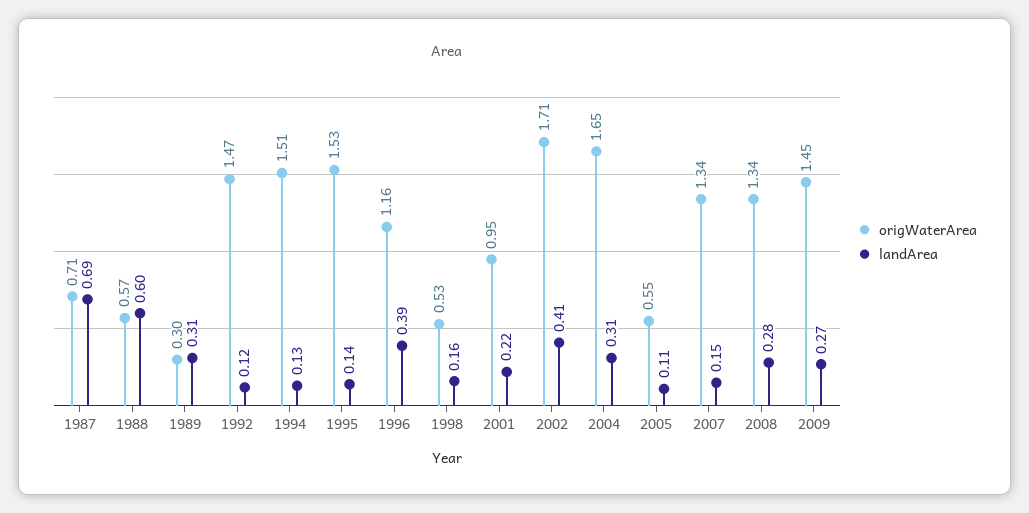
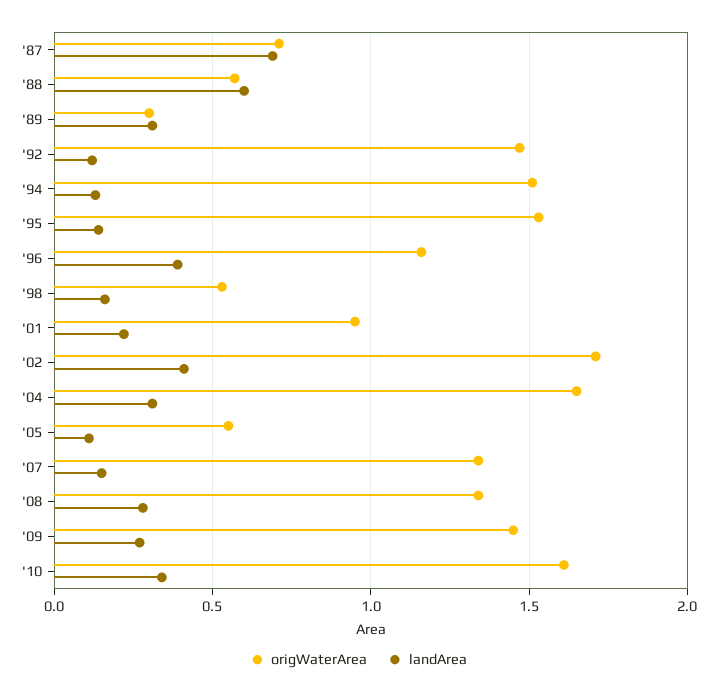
origWaterArea, '10: none -> 1.6
landArea, '10: none -> 0.35

